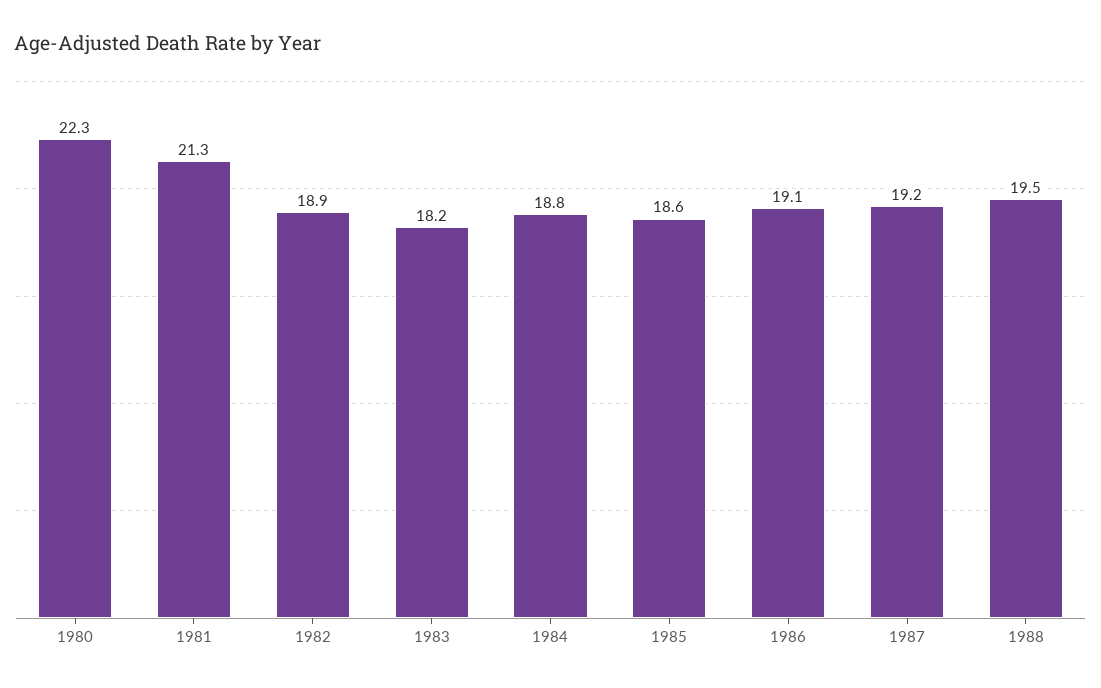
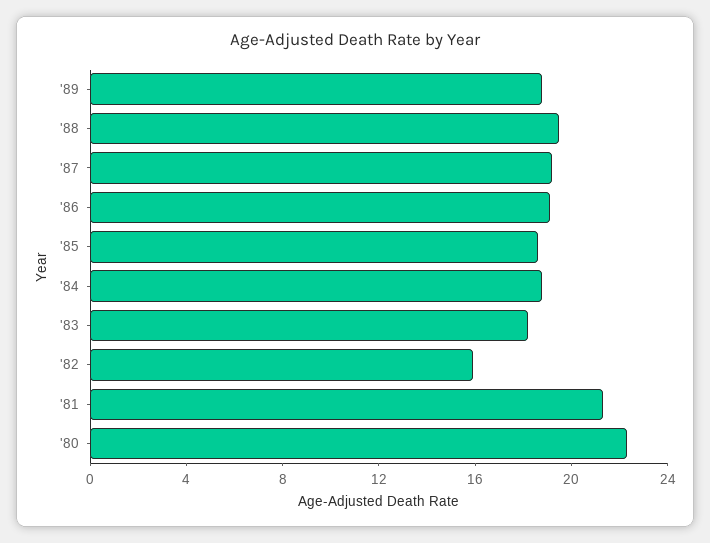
1982: 18.9 -> 16
'89: none -> 19

